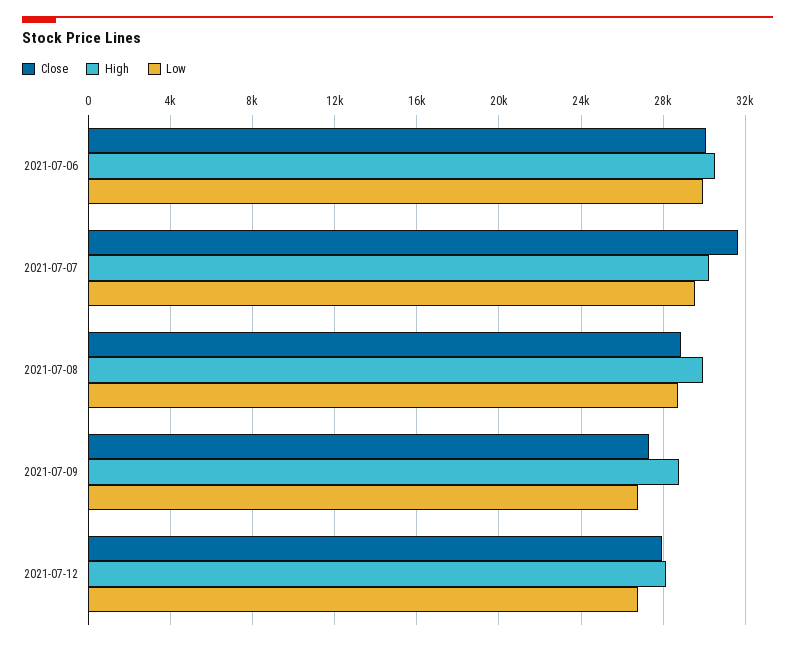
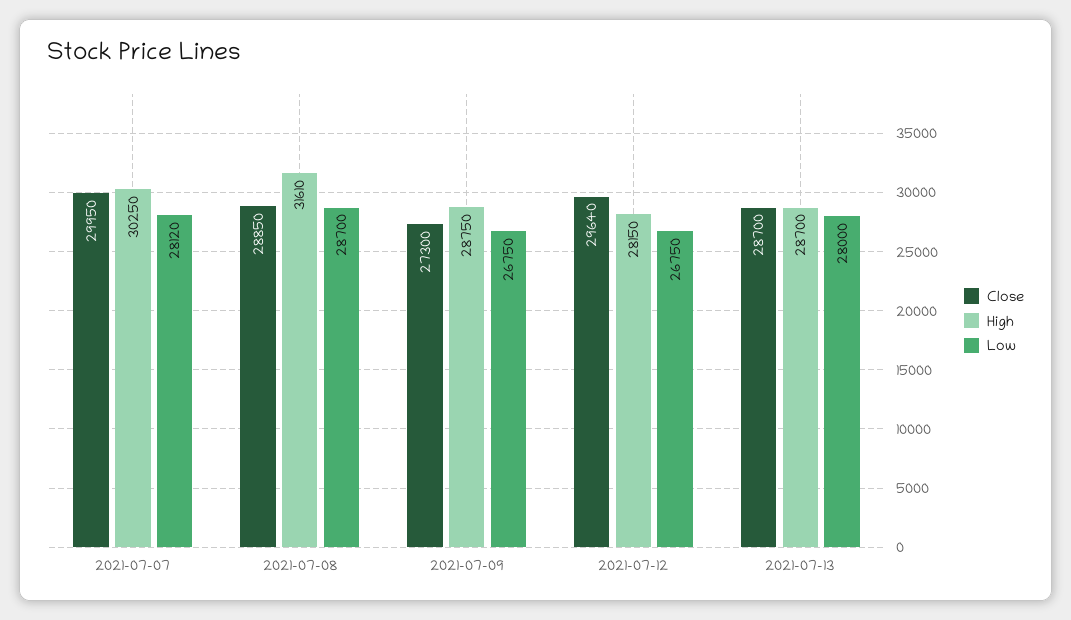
Close, 2021-07-06: 30000 -> none
High, 2021-07-06: 30500 -> none
Low, 2021-07-06: 30000 -> none
Close, 2021-07-07: 31500 -> 29950
Low, 2021-07-07: 29500 -> 28120
High, 2021-07-08: 30000 -> 31610
Close, 2021-07-12: 28000 -> 29640
Close, 2021-07-13: none -> 28700
High, 2021-07-13: none -> 28700
Low, 2021-07-13: none -> 28000

